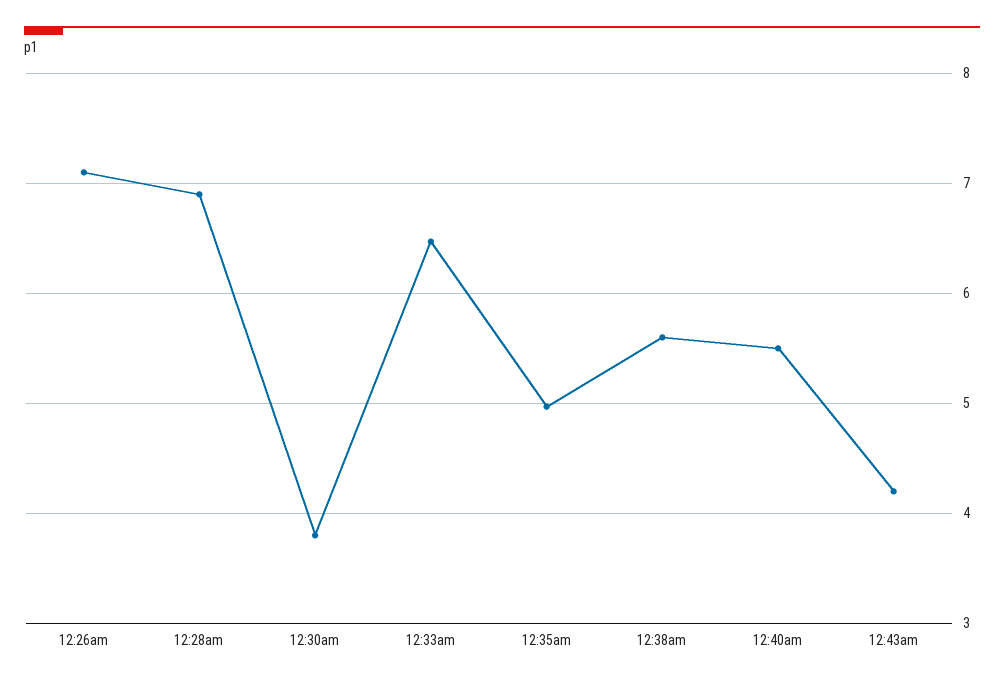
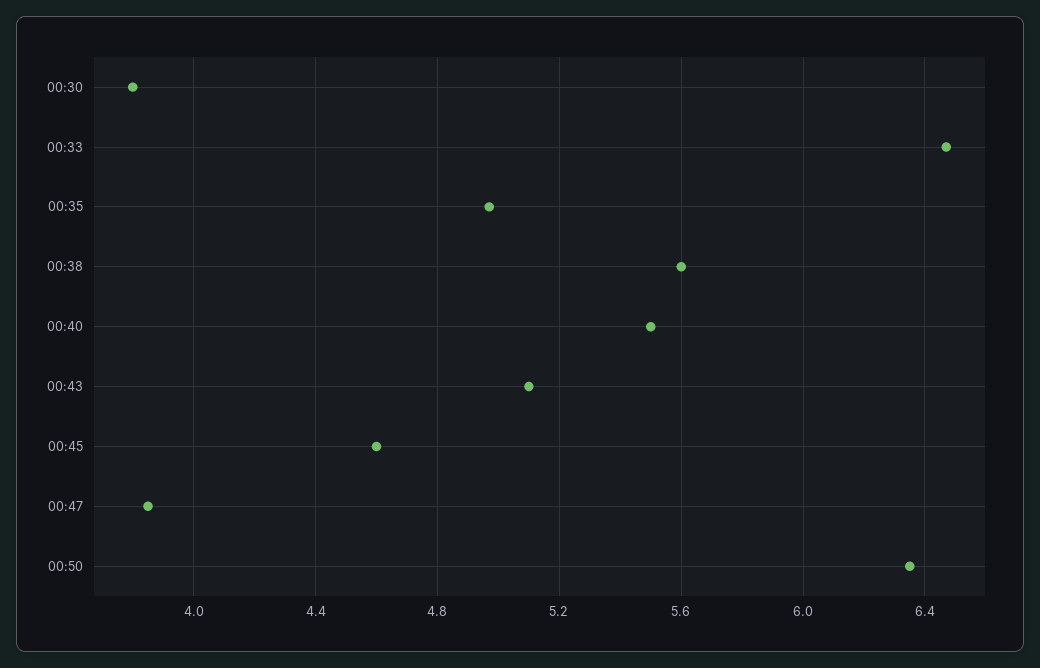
12:26am: 7.1 -> none
12:28am: 6.9 -> none
12:43am: 4.2 -> 5.1
00:45: none -> 4.6
00:47: none -> 3.85
00:50: none -> 6.35

